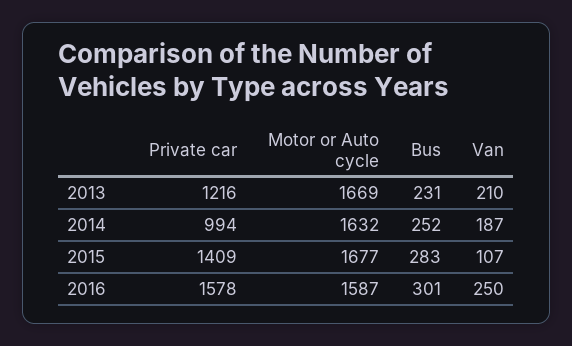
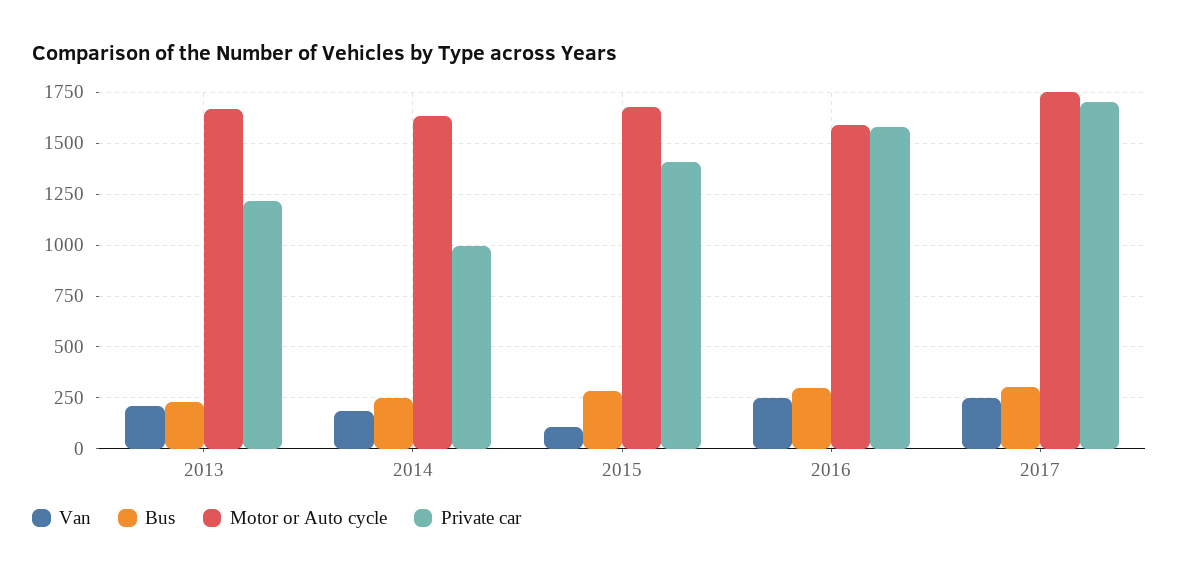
Van, 2017: none -> 250
Bus, 2017: none -> 300
Motor or Auto cycle, 2017: none -> 1750
Private car, 2017: none -> 1700

